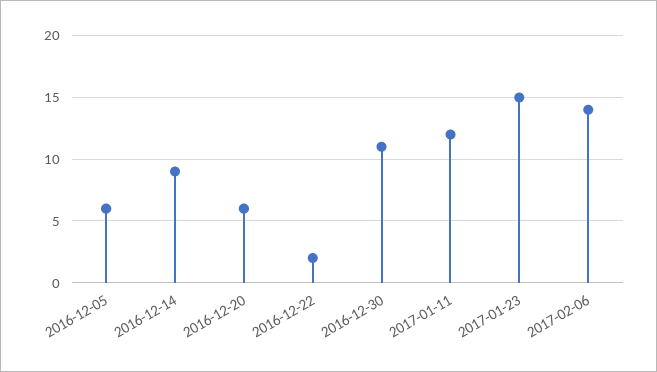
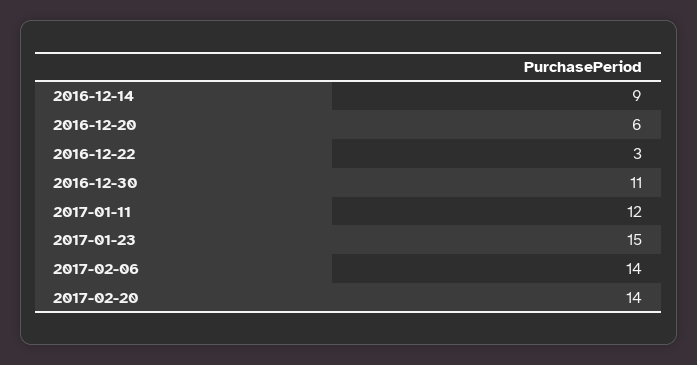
2016-12-05: 6 -> none
2016-12-22: 2 -> 3
2017-02-20: none -> 14

